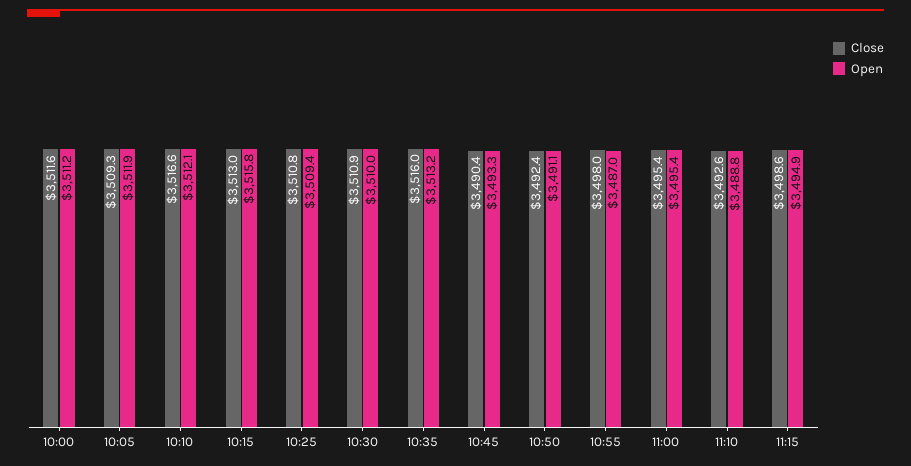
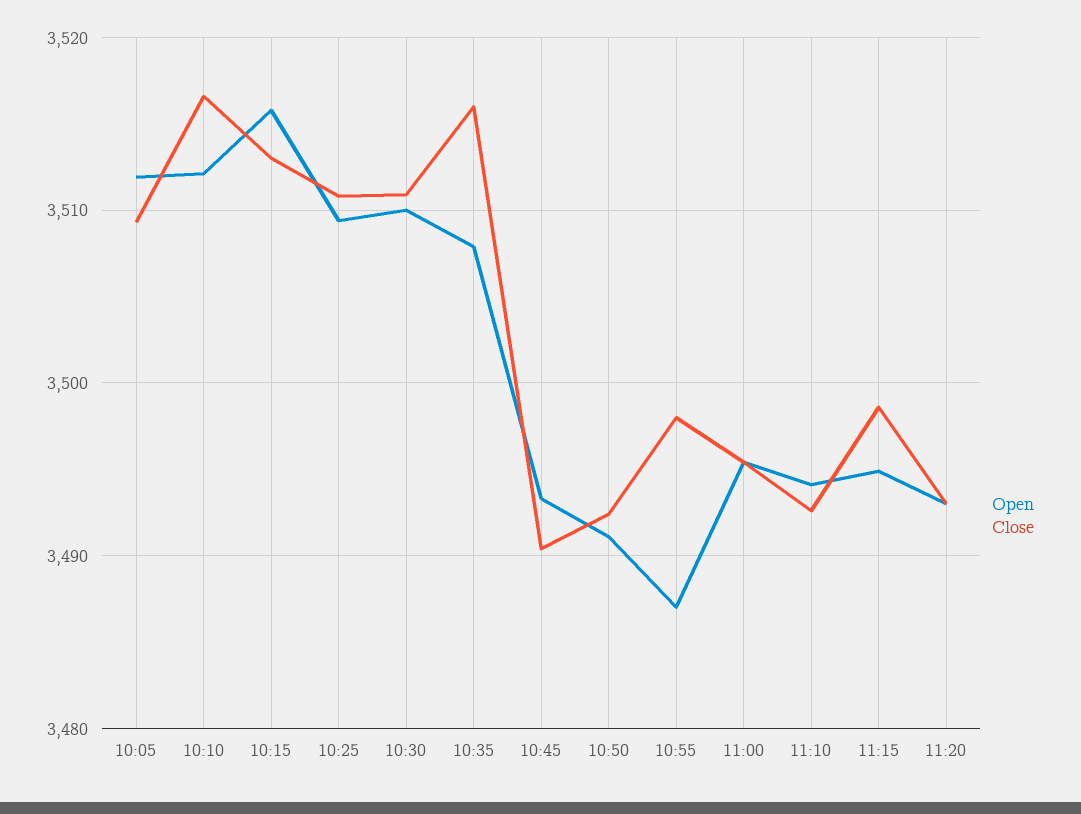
Close, 10:00: 3511.6 -> none
Open, 10:00: 3511.2 -> none
Open, 10:35: 3513.2 -> 3508
Open, 11:10: 3488.8 -> 3494
Open, 11:20: none -> 3493
Close, 11:20: none -> 3493

